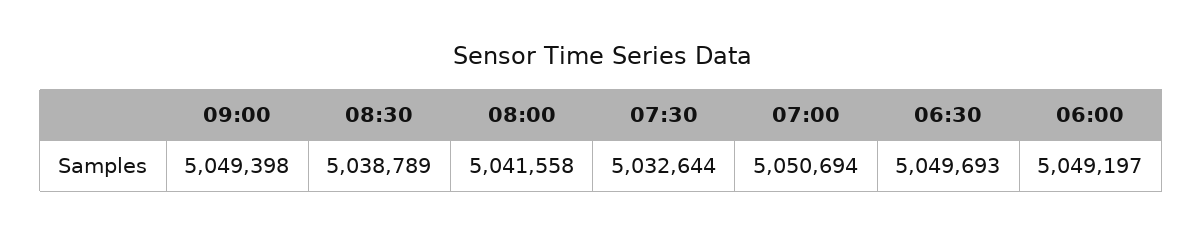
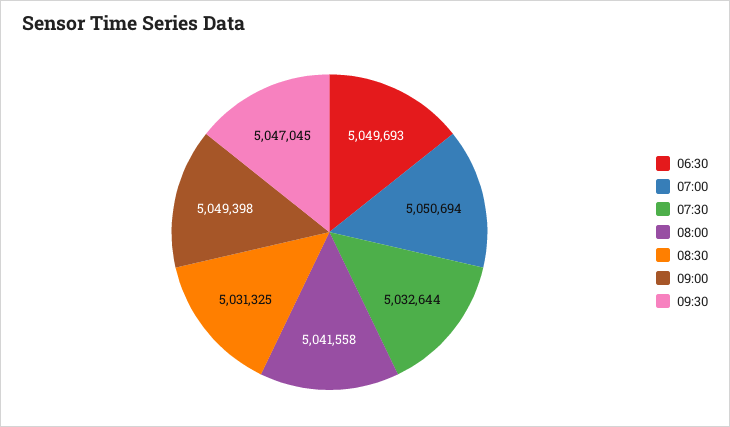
08:30: 5038789 -> 5031325
06:00: 5049197 -> none
09:30: none -> 5047045

